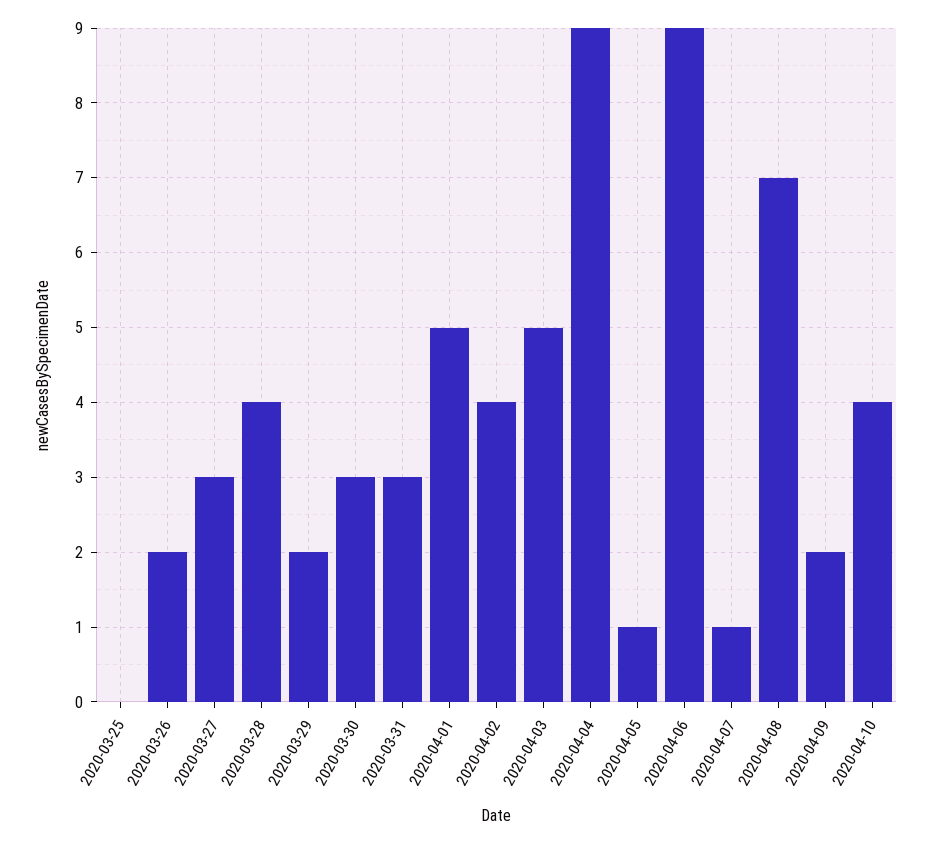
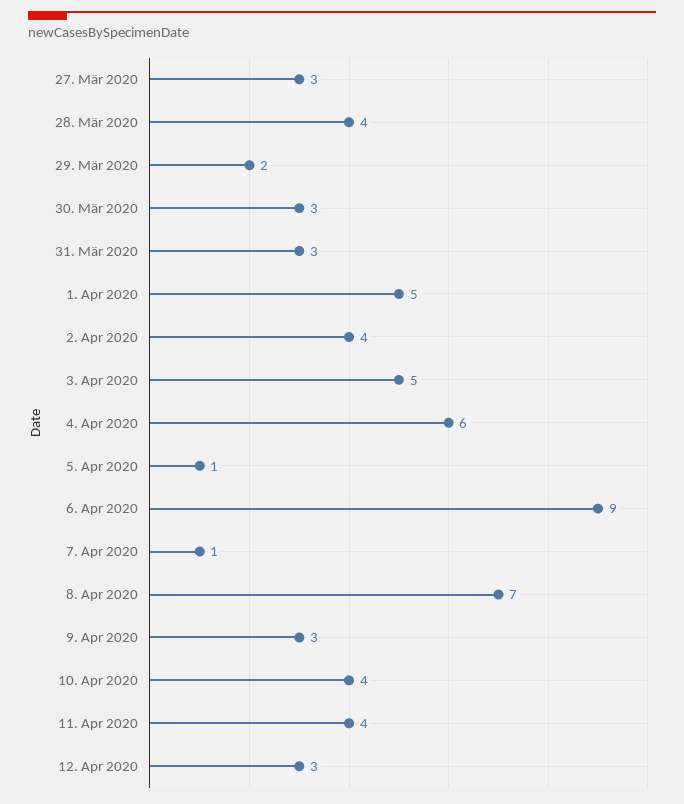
2020-03-25: 0 -> none
2020-03-26: 2 -> none
2020-04-04: 9 -> 6
2020-04-09: 2 -> 3
11. Apr 2020: none -> 4
12. Apr 2020: none -> 3

